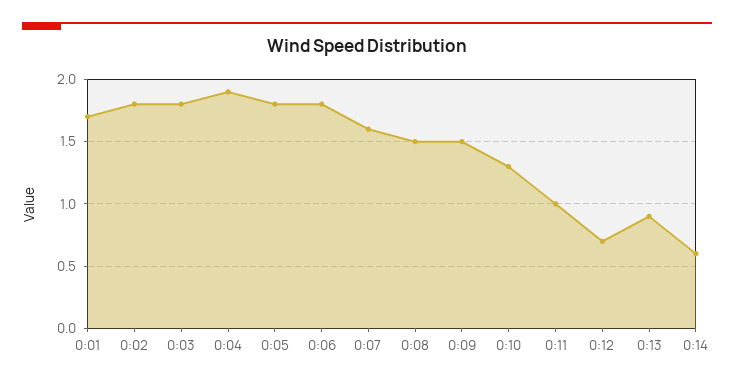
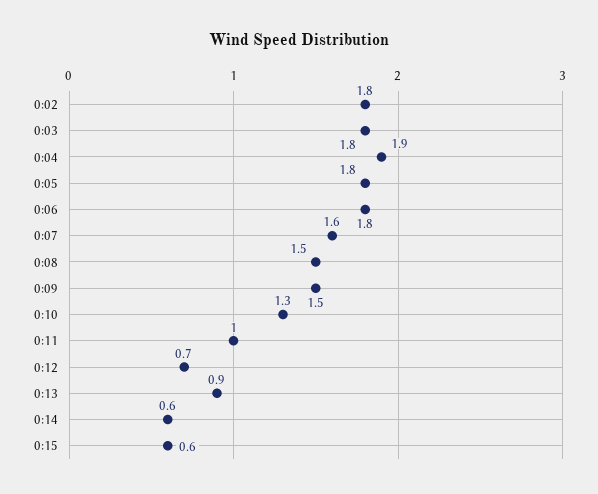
0:01: 1.7 -> none
0:15: none -> 0.6

